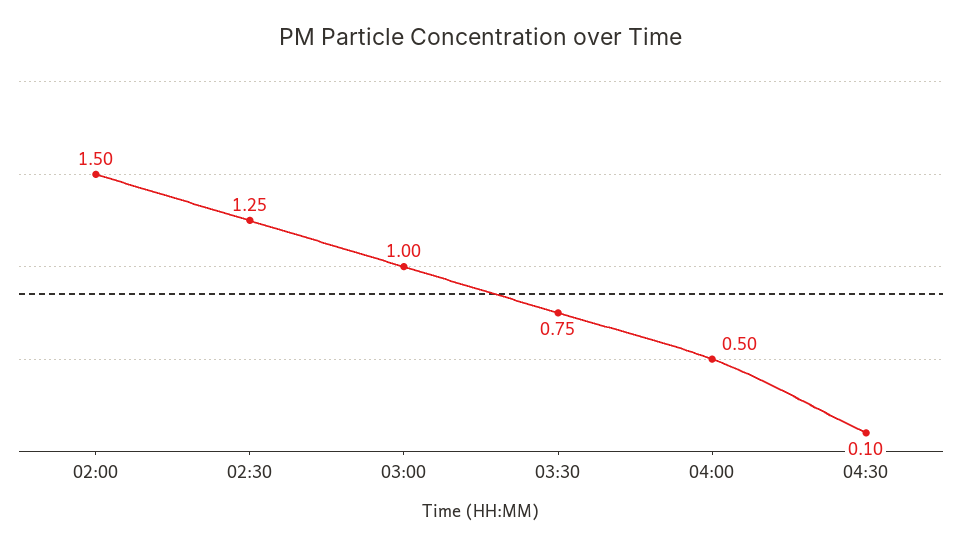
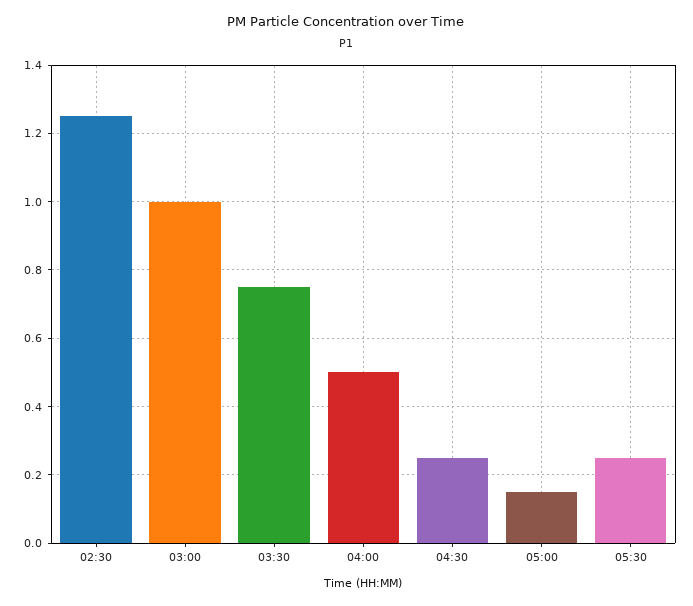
02:00: 1.5 -> none
04:30: 0.1 -> 0.25
05:00: none -> 0.15
05:30: none -> 0.25

